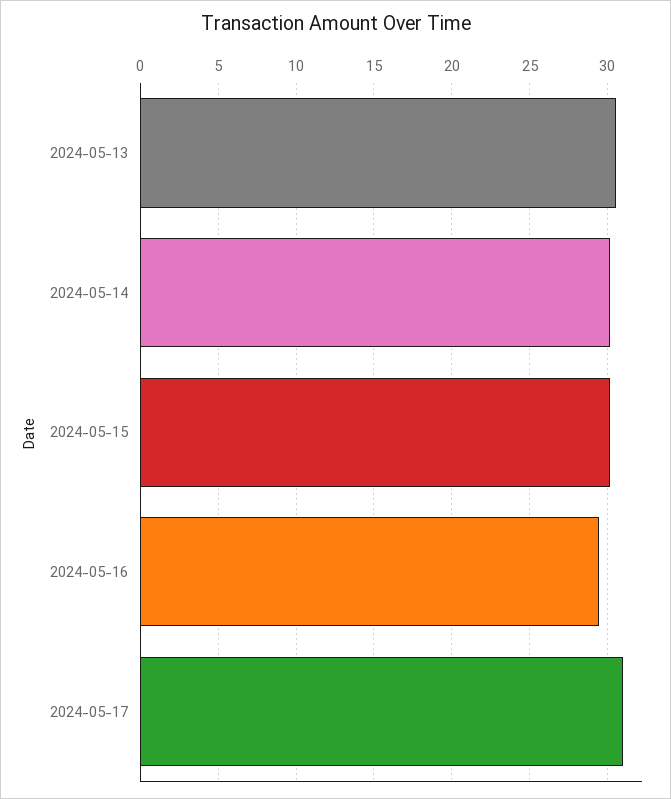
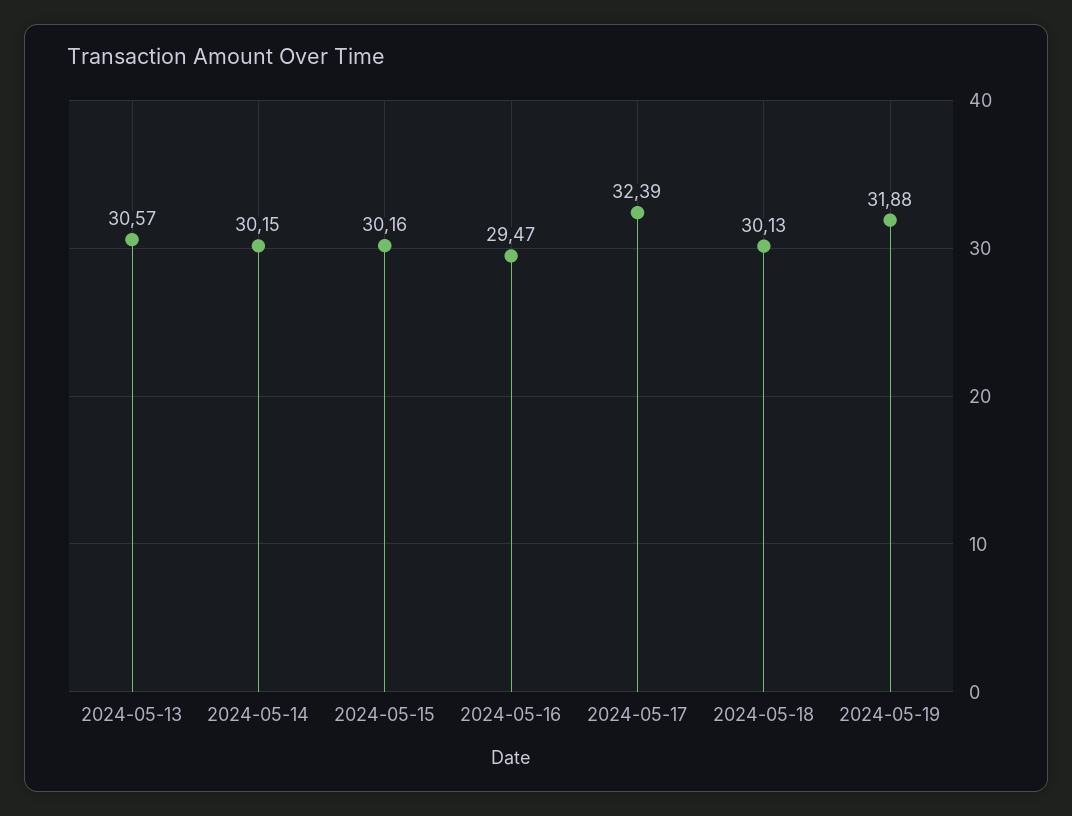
2024-05-17: 31 -> 32.39
2024-05-18: none -> 30.13
2024-05-19: none -> 31.88

